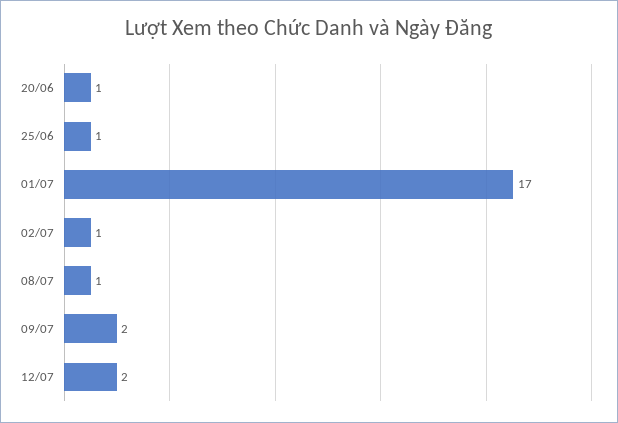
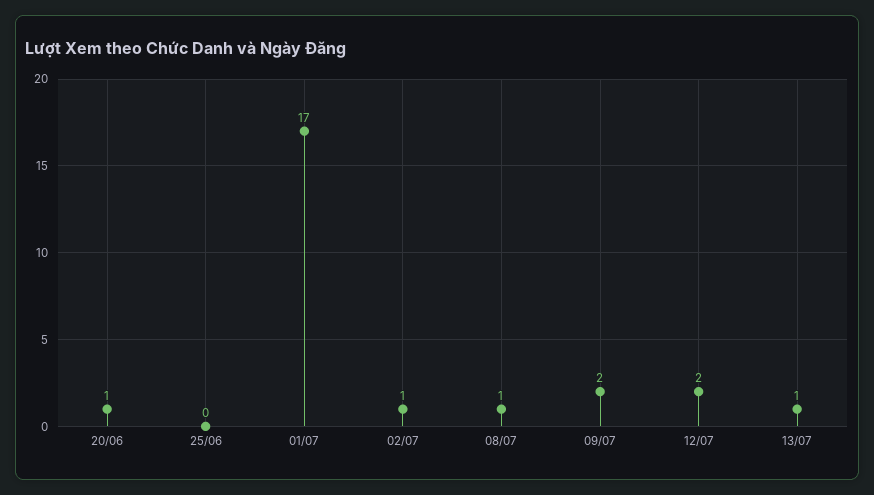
25/06: 1 -> 0
13/07: none -> 1

